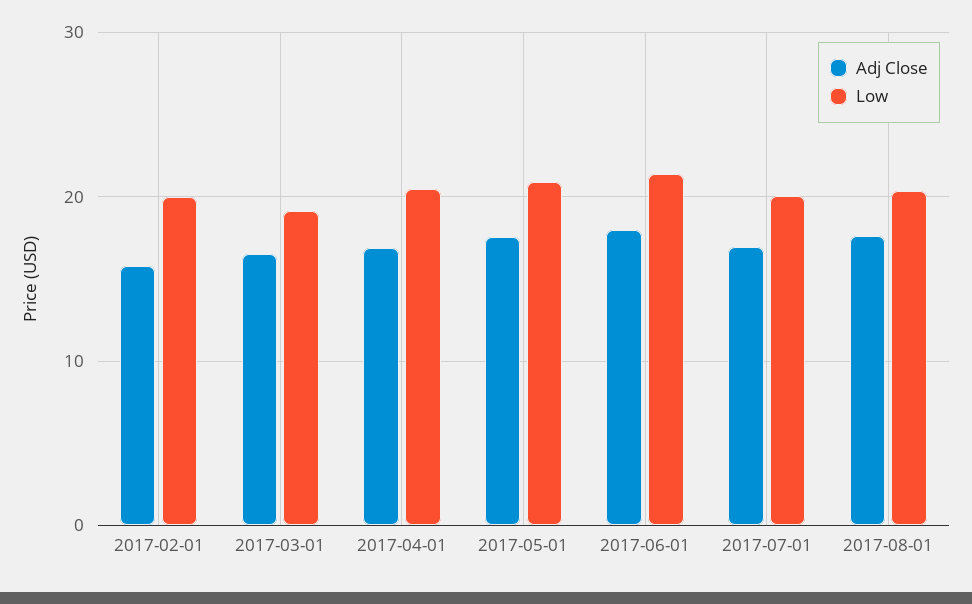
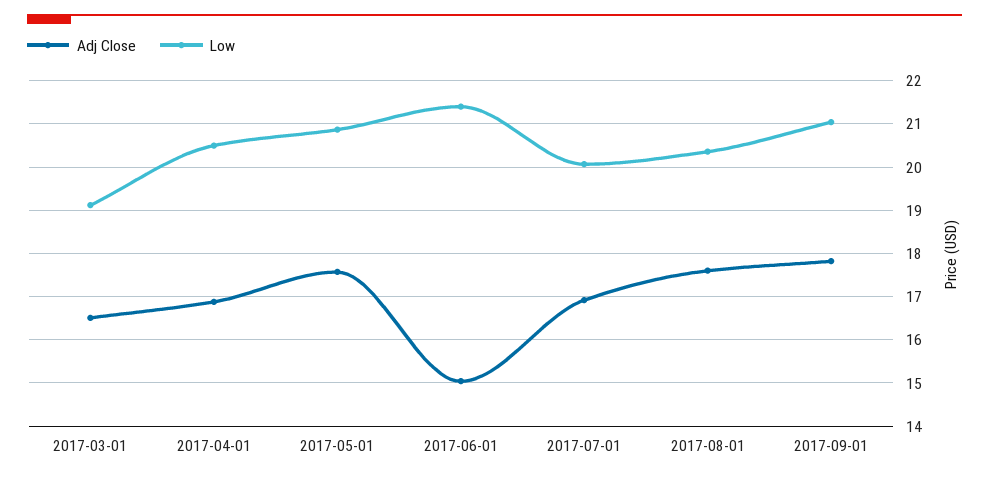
Adj Close, 2017-02-01: 16 -> none
Low, 2017-02-01: 20 -> none
Adj Close, 2017-06-01: 18 -> 15
Adj Close, 2017-09-01: none -> 17.8
Low, 2017-09-01: none -> 21

